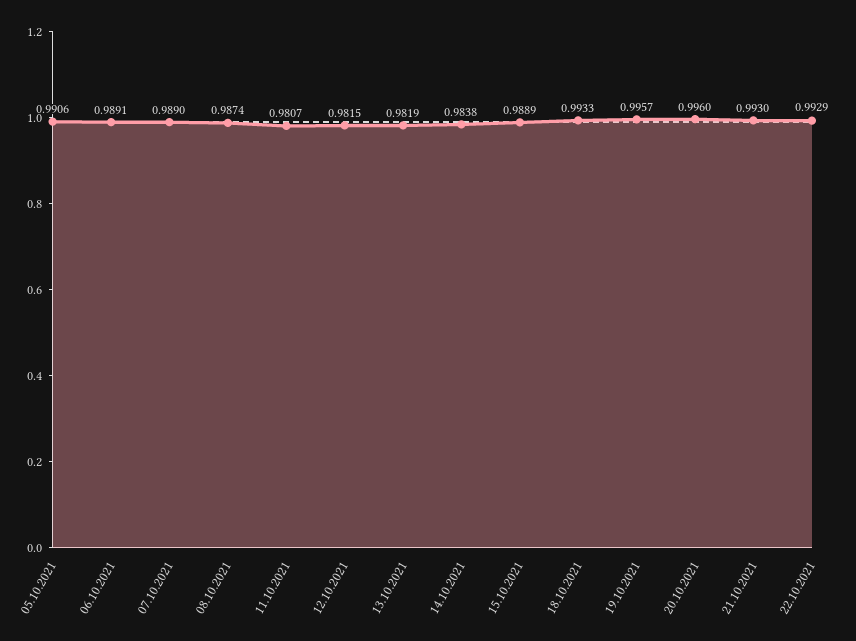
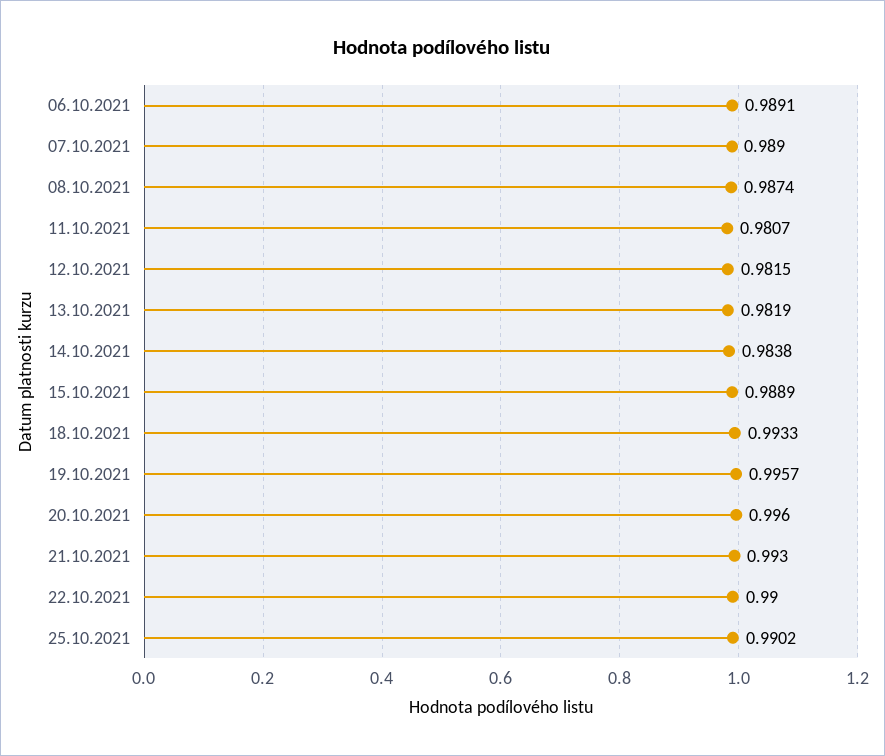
05.10.2021: 0.9906 -> none
22.10.2021: 0.9929 -> 0.99
25.10.2021: none -> 0.9902

